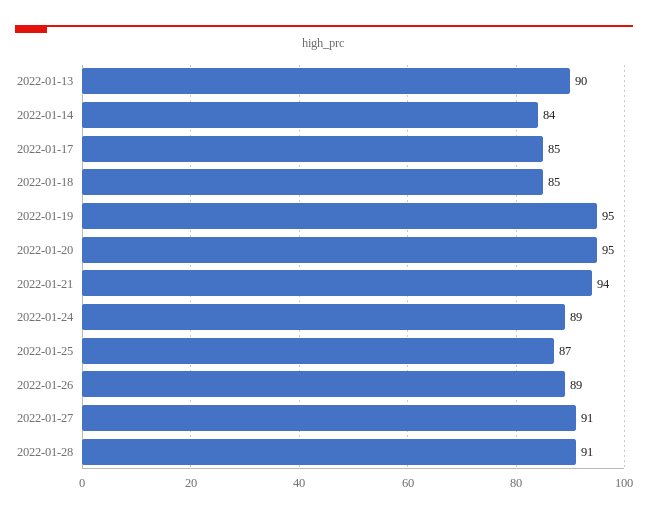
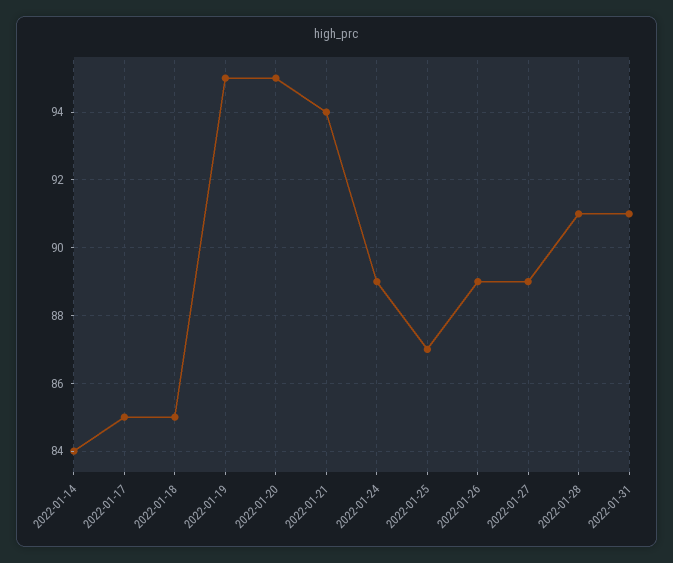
2022-01-13: 90 -> none
2022-01-27: 91 -> 89
2022-01-31: none -> 91

